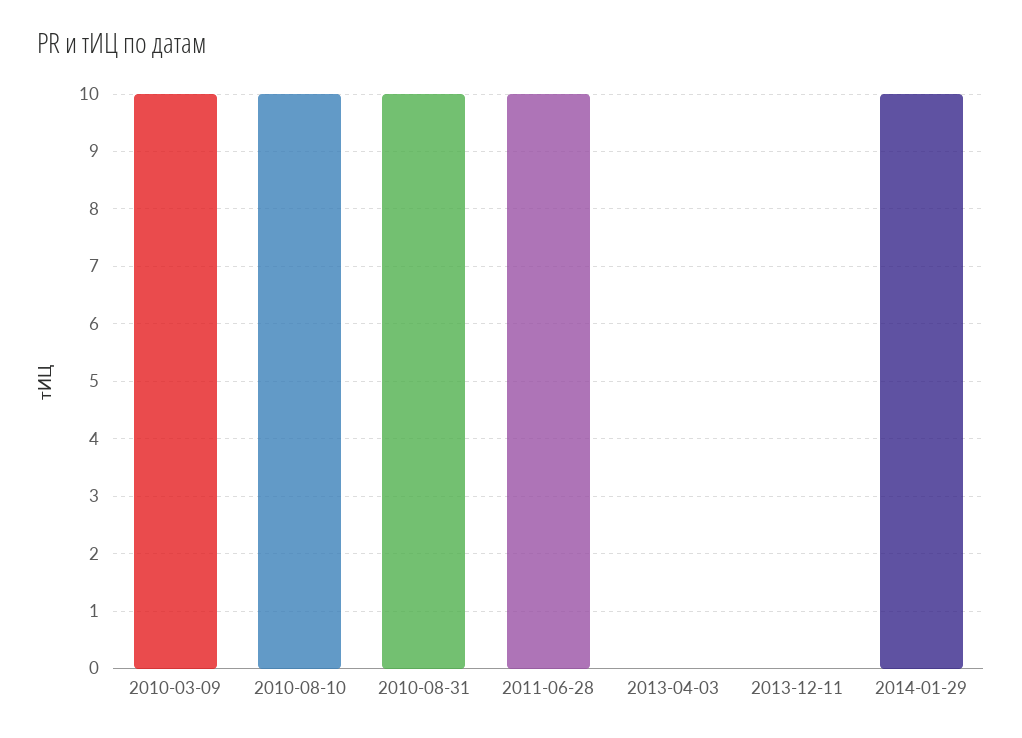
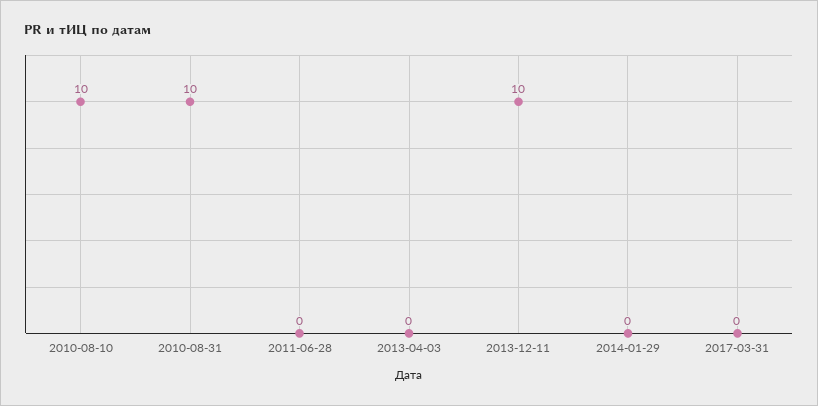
2010-03-09: 10 -> none
2011-06-28: 10 -> 0
2013-12-11: 0 -> 10
2014-01-29: 10 -> 0
2017-03-31: none -> 0

